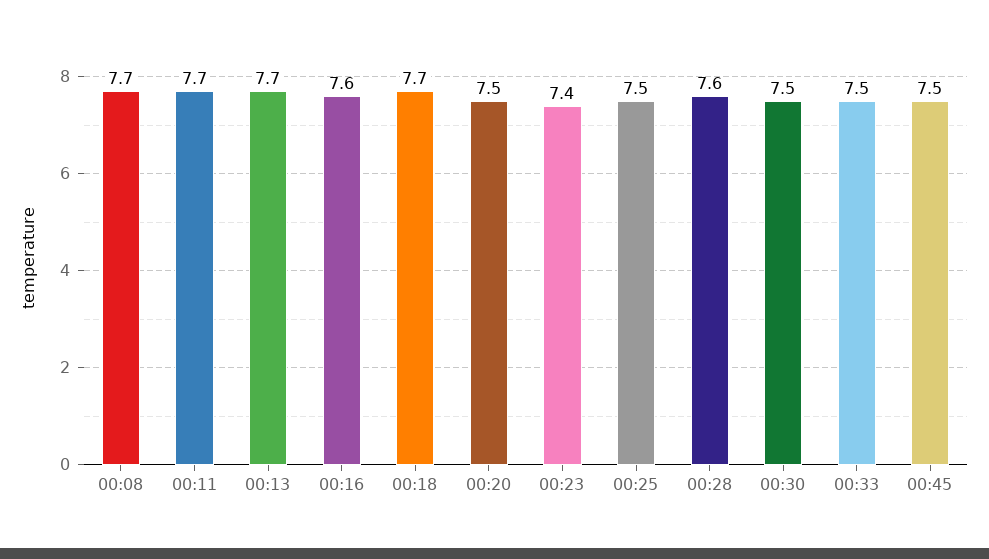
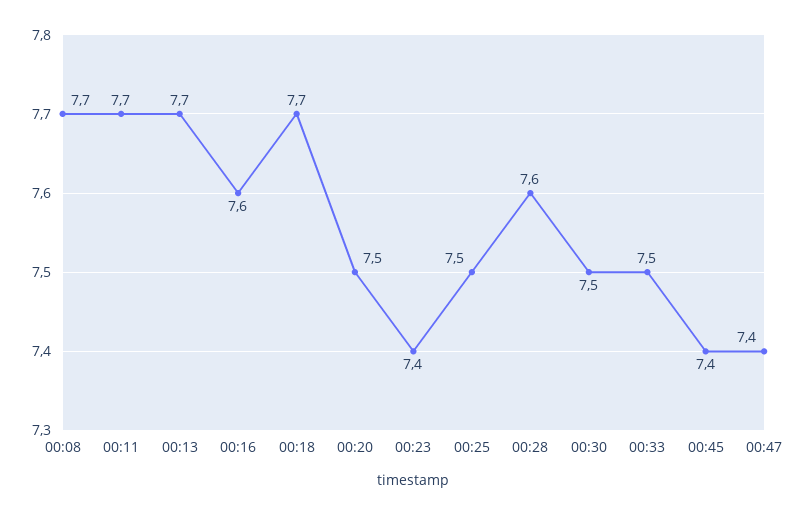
00:45: 7.5 -> 7.4
00:47: none -> 7.4

